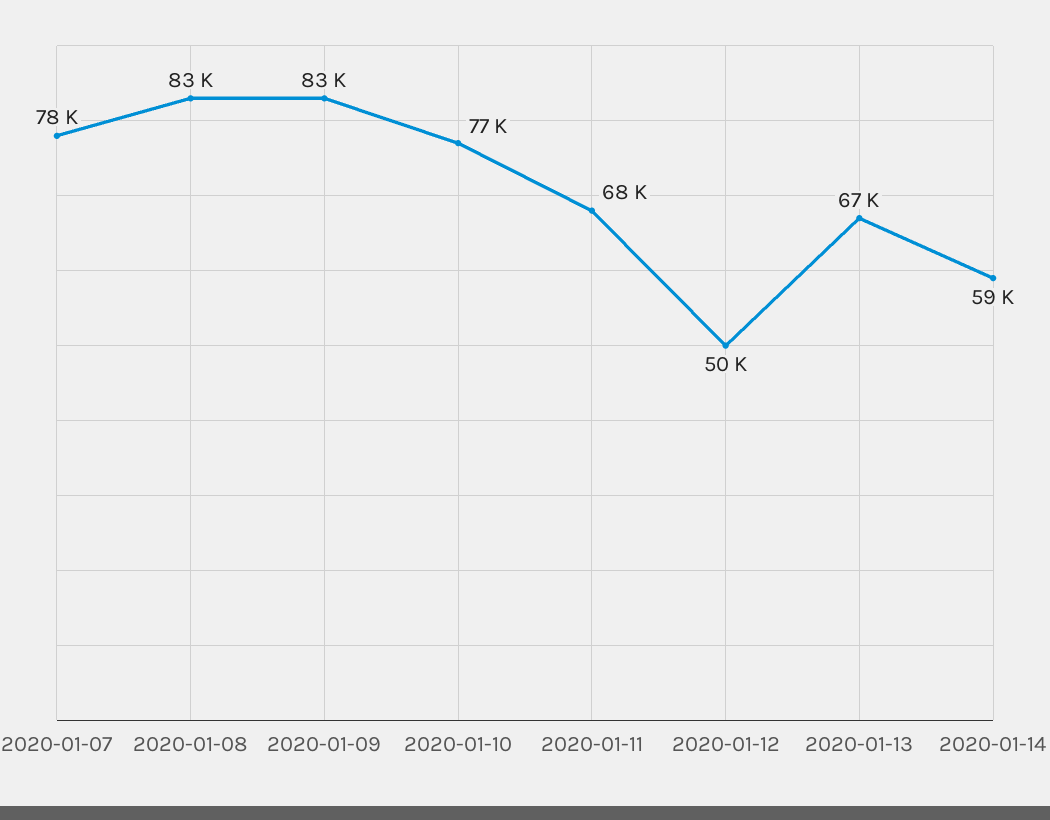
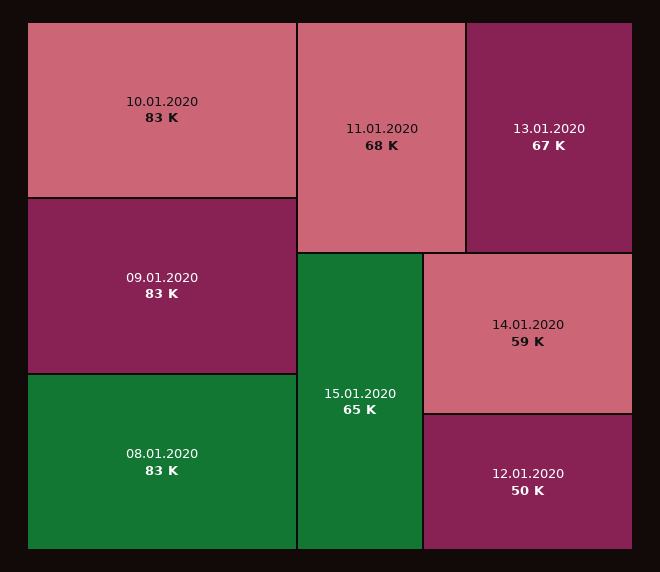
2020-01-07: 78000 -> none
2020-01-10: 77000 -> 83000
15.01.2020: none -> 65000

